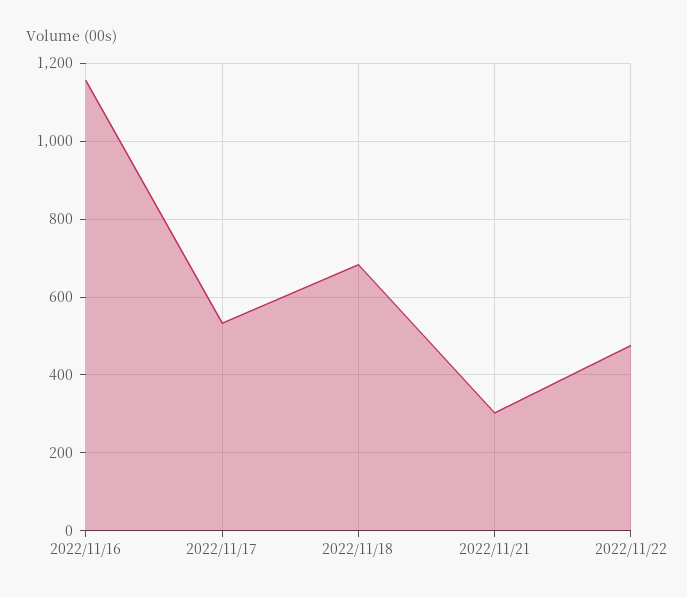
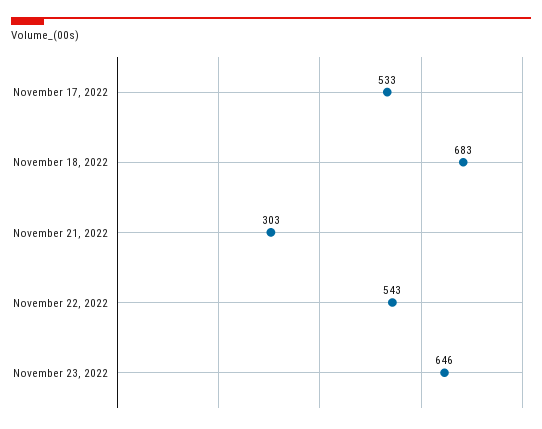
2022/11/16: 1160 -> none
2022/11/22: 480 -> 543
November 23, 2022: none -> 646

